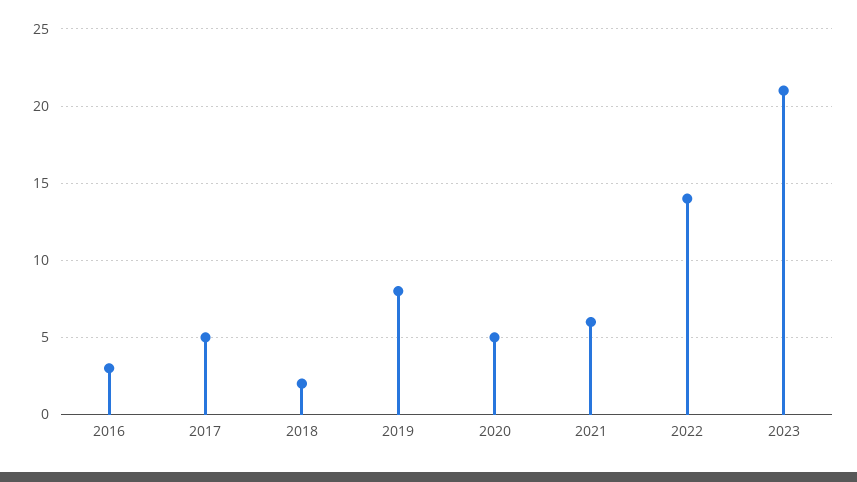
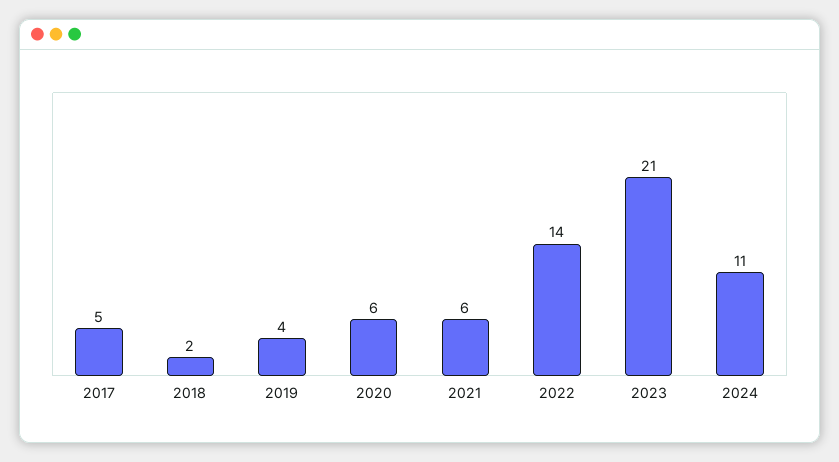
2016: 3 -> none
2019: 8 -> 4
2020: 5 -> 6
2024: none -> 11

